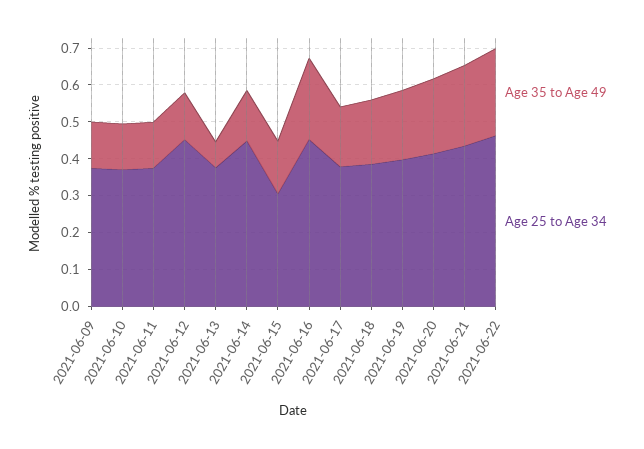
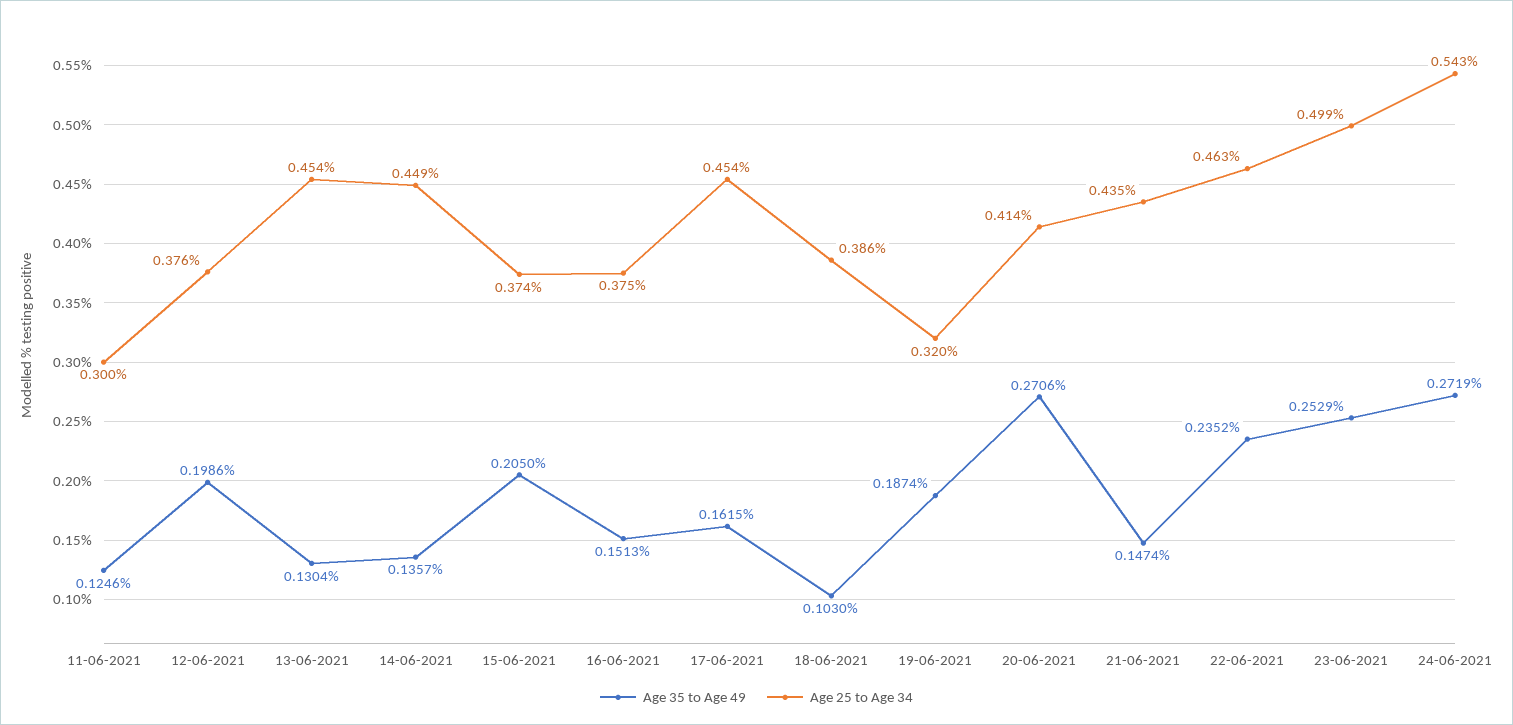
Age 35 to Age 49, 2021-06-09: 0.125 -> none
Age 25 to Age 34, 2021-06-09: 0.375 -> none
Age 35 to Age 49, 2021-06-10: 0.125 -> none
Age 25 to Age 34, 2021-06-10: 0.375 -> none
Age 25 to Age 34, 2021-06-11: 0.375 -> 0.3
Age 35 to Age 49, 2021-06-12: 0.125 -> 0.1986
Age 25 to Age 34, 2021-06-12: 0.45 -> 0.376
Age 35 to Age 49, 2021-06-13: 0.075 -> 0.1304
Age 25 to Age 34, 2021-06-13: 0.375 -> 0.454
Age 35 to Age 49, 2021-06-15: 0.15 -> 0.205
Age 25 to Age 34, 2021-06-15: 0.3 -> 0.374
Age 35 to Age 49, 2021-06-16: 0.225 -> 0.1513
Age 25 to Age 34, 2021-06-16: 0.45 -> 0.375
Age 25 to Age 34, 2021-06-17: 0.375 -> 0.454
Age 35 to Age 49, 2021-06-18: 0.175 -> 0.103
Age 25 to Age 34, 2021-06-19: 0.4 -> 0.32
Age 35 to Age 49, 2021-06-20: 0.2 -> 0.2706
Age 35 to Age 49, 2021-06-21: 0.225 -> 0.1474
Age 35 to Age 49, 23-06-2021: none -> 0.2529
Age 25 to Age 34, 23-06-2021: none -> 0.499
Age 35 to Age 49, 24-06-2021: none -> 0.2719
Age 25 to Age 34, 24-06-2021: none -> 0.543

